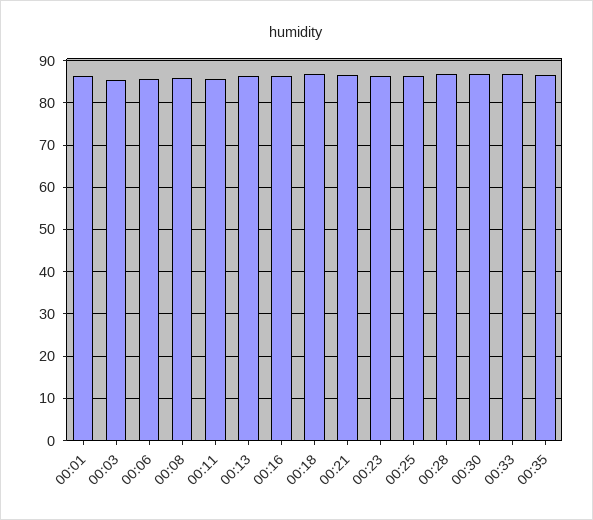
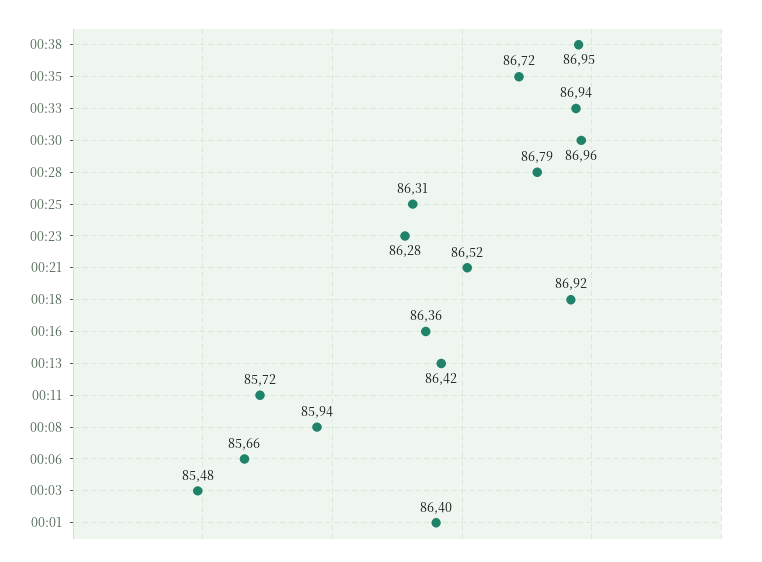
00:38: none -> 86.95

